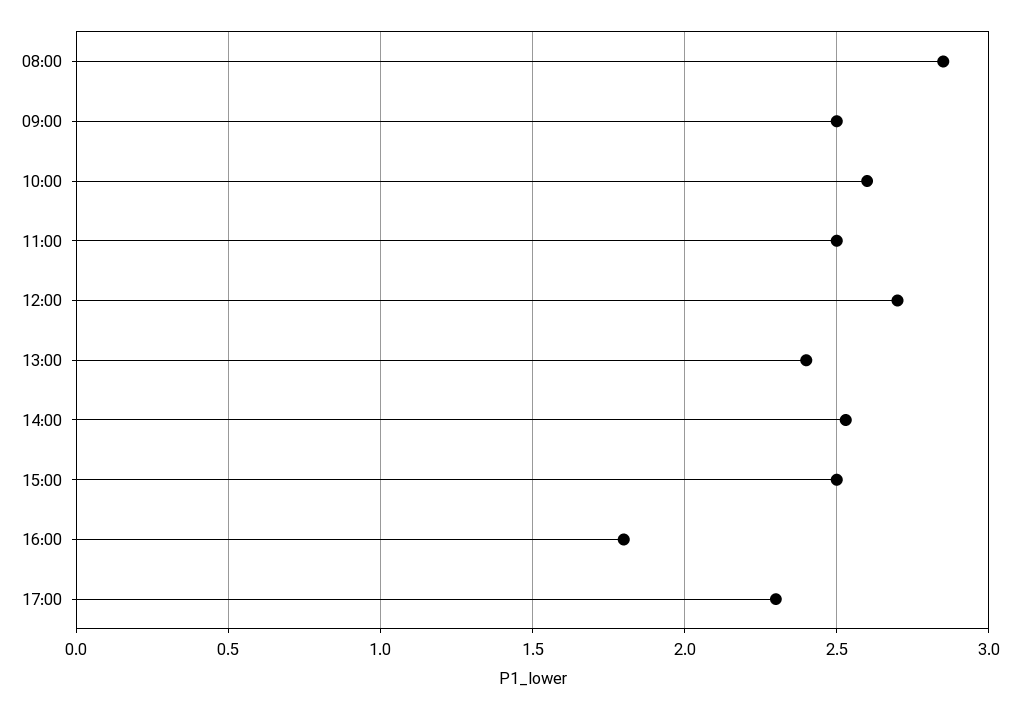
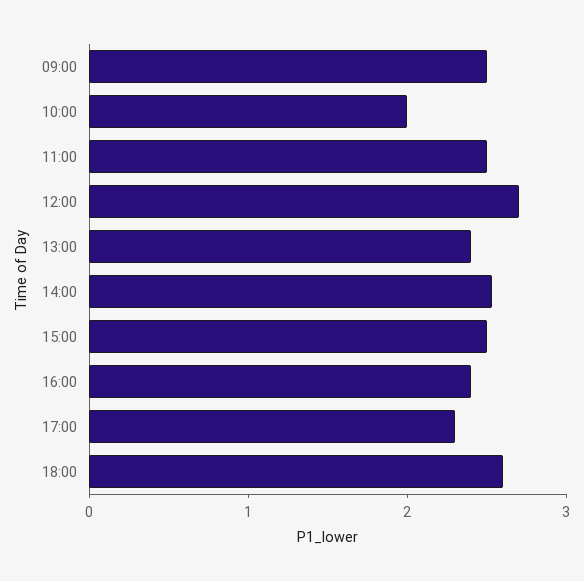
08:00: 2.85 -> none
10:00: 2.6 -> 2
16:00: 1.8 -> 2.4
18:00: none -> 2.6

